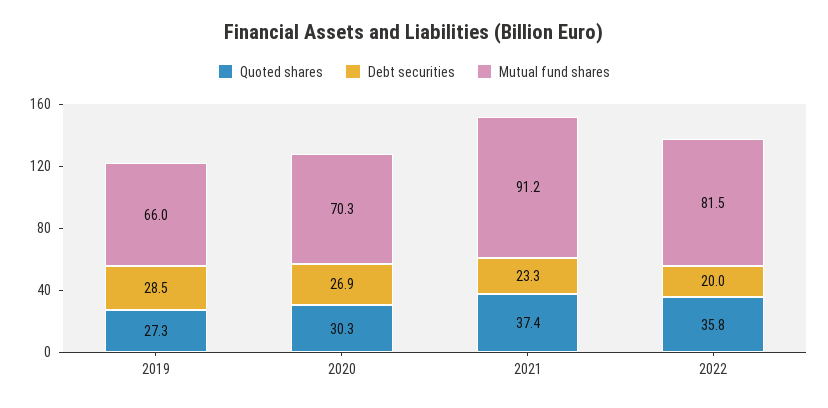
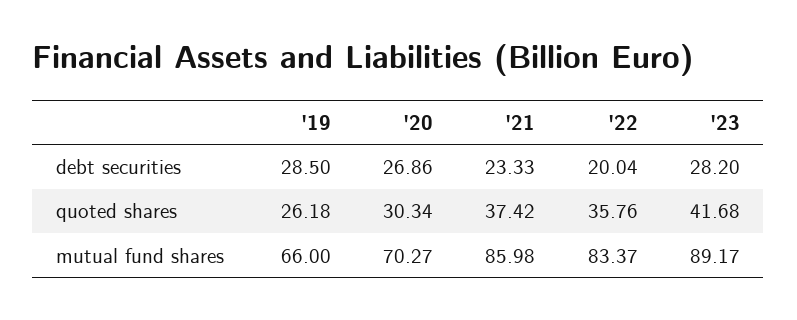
Quoted shares, 2019: 27.3 -> 26.18
Mutual fund shares, 2021: 91.2 -> 85.98
Mutual fund shares, 2022: 81.5 -> 83.37
Debt securities, '23: none -> 28.2
Quoted shares, '23: none -> 41.68
Mutual fund shares, '23: none -> 89.17

